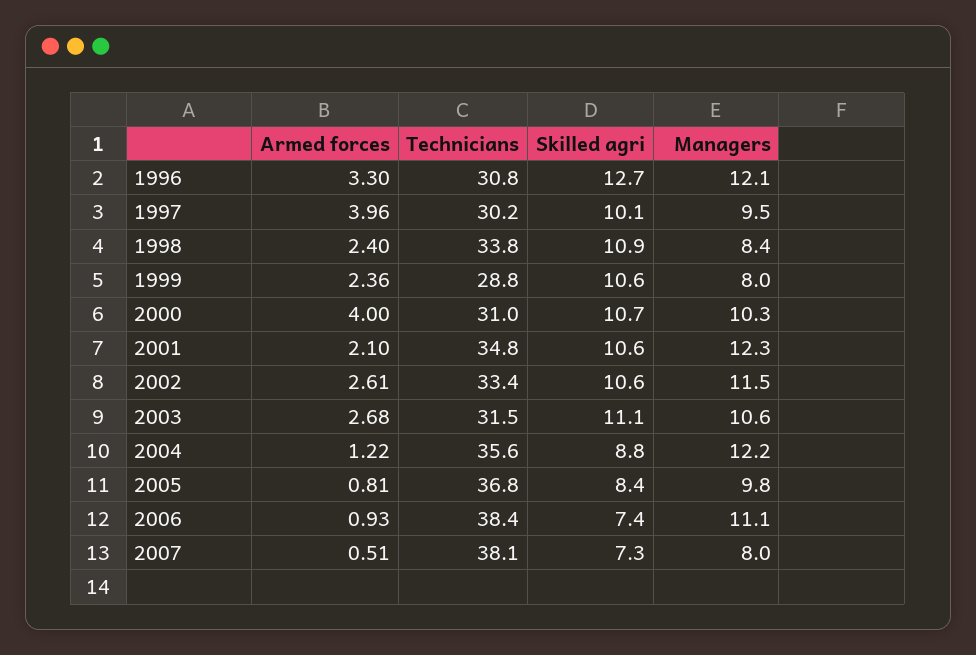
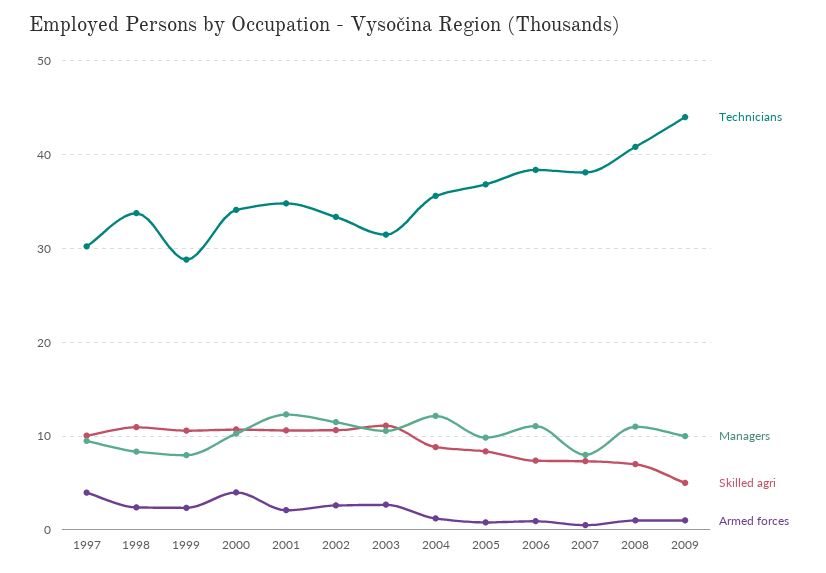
Armed forces, 1996: 3.3 -> none
Technicians, 1996: 30.8 -> none
Skilled agri, 1996: 12.7 -> none
Managers, 1996: 12.1 -> none
Technicians, 2000: 31 -> 34
Technicians, 2008: none -> 41
Managers, 2008: none -> 11
Skilled agri, 2008: none -> 7
Armed forces, 2008: none -> 1
Technicians, 2009: none -> 44
Managers, 2009: none -> 10
Skilled agri, 2009: none -> 5
Armed forces, 2009: none -> 1

